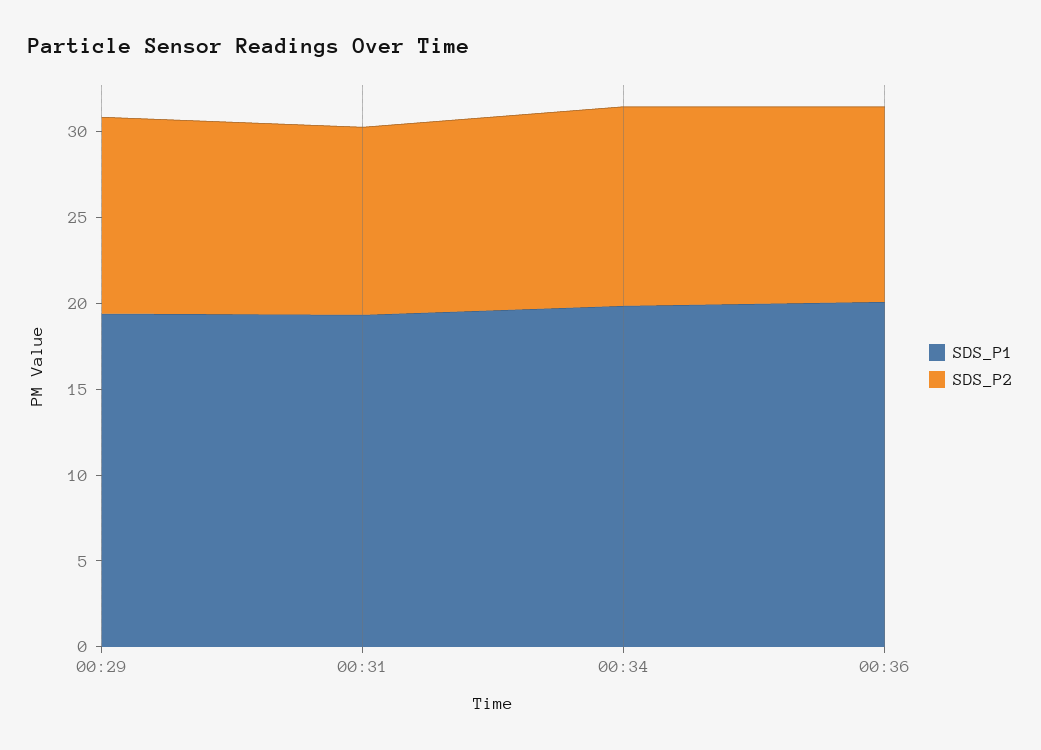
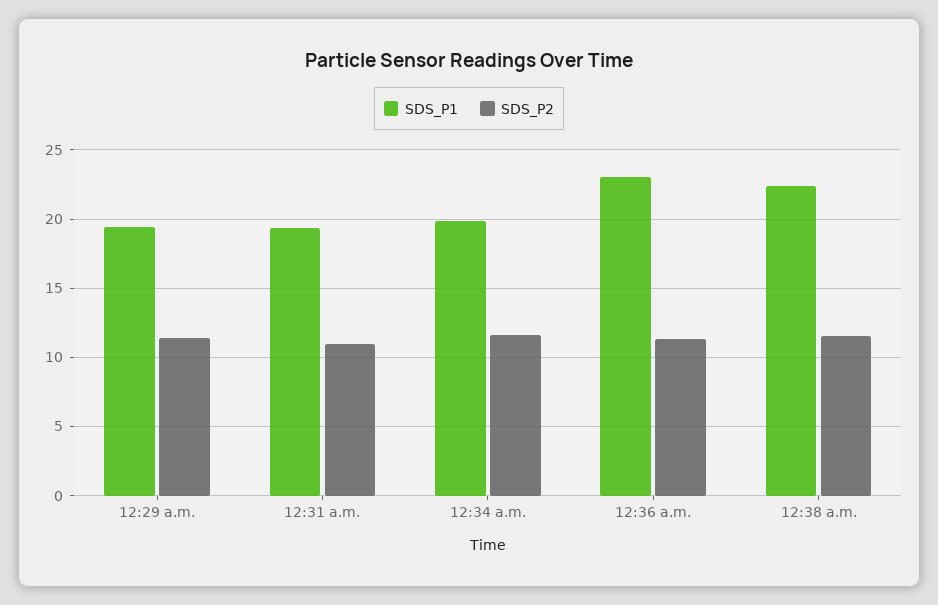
SDS_P1, 00:36: 20 -> 23
SDS_P1, 12:38 a.m.: none -> 22.5
SDS_P2, 12:38 a.m.: none -> 11.5

